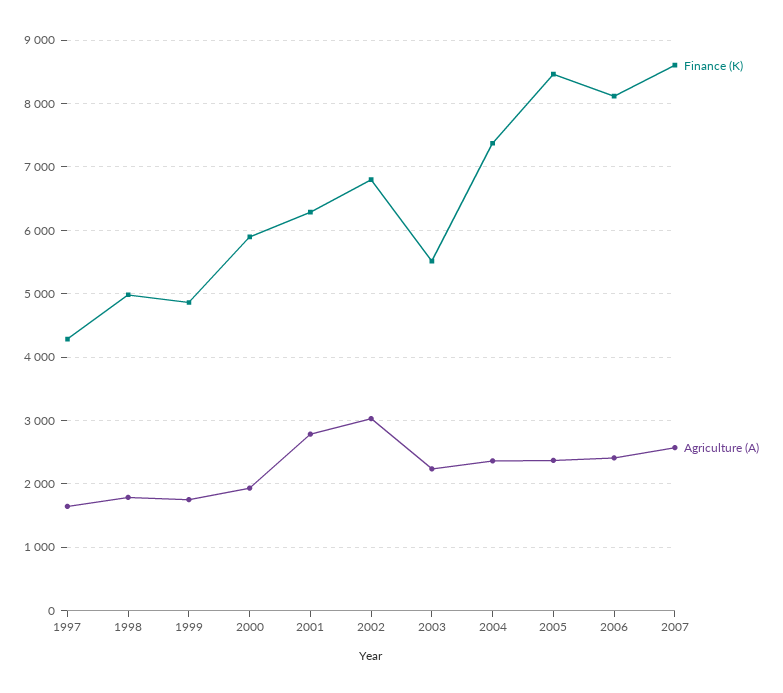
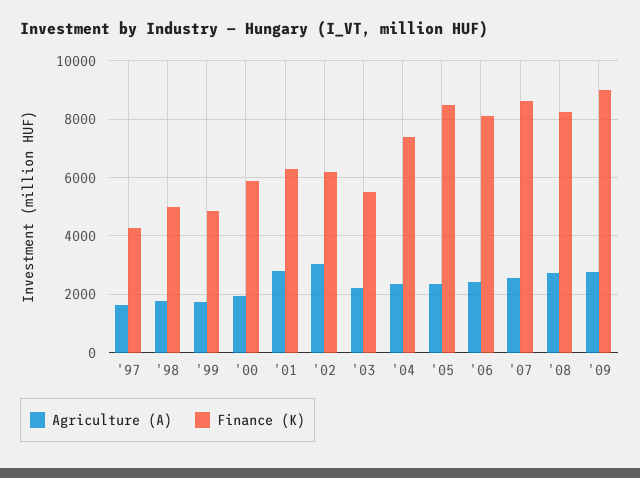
Finance (K), 2002: 6800 -> 6250
Agriculture (A), '08: none -> 2750
Finance (K), '08: none -> 8250
Agriculture (A), '09: none -> 2750
Finance (K), '09: none -> 9000

